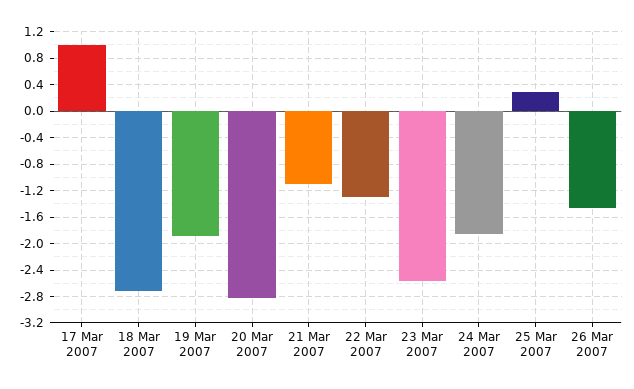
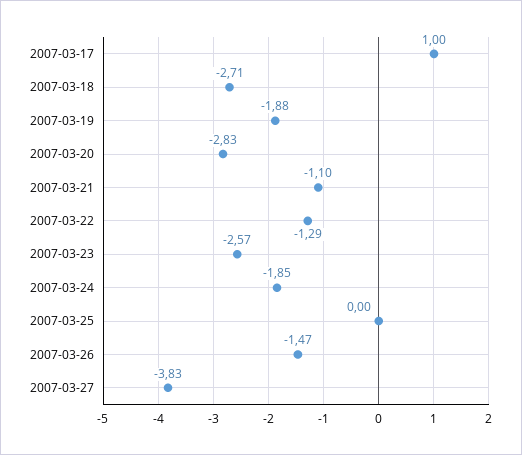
25 Mar 2007: 0.3 -> 0
2007-03-27: none -> -3.83

